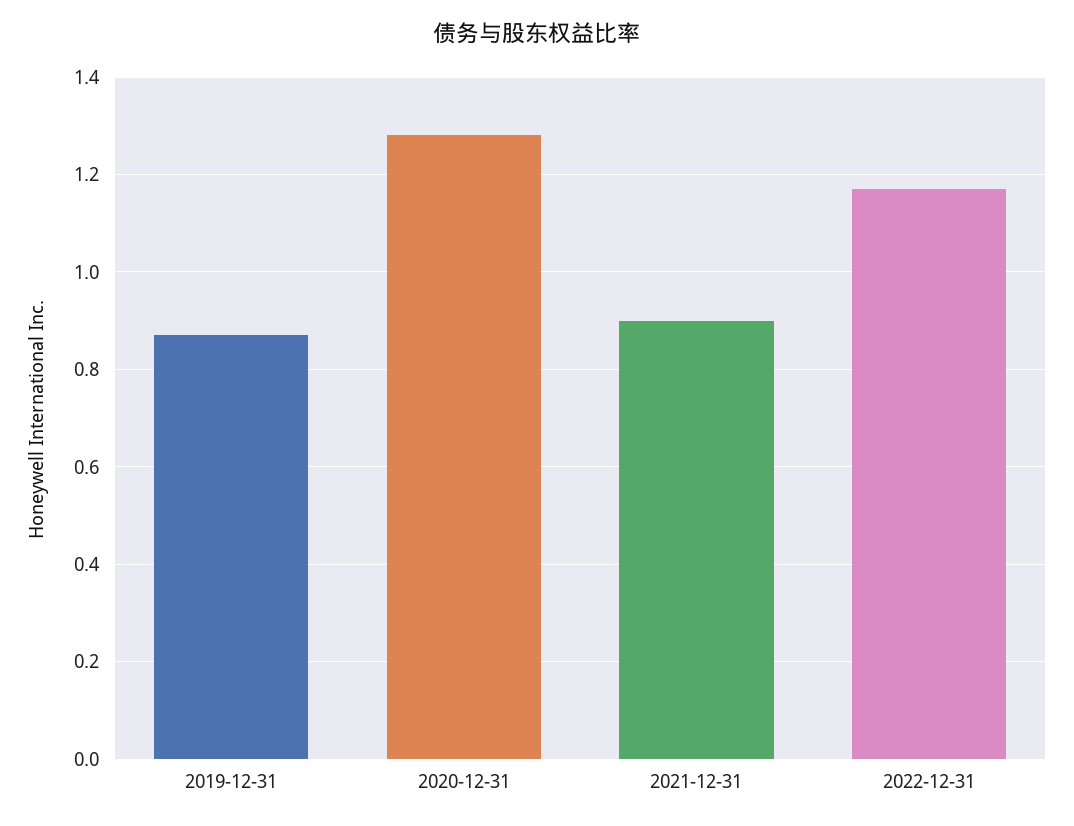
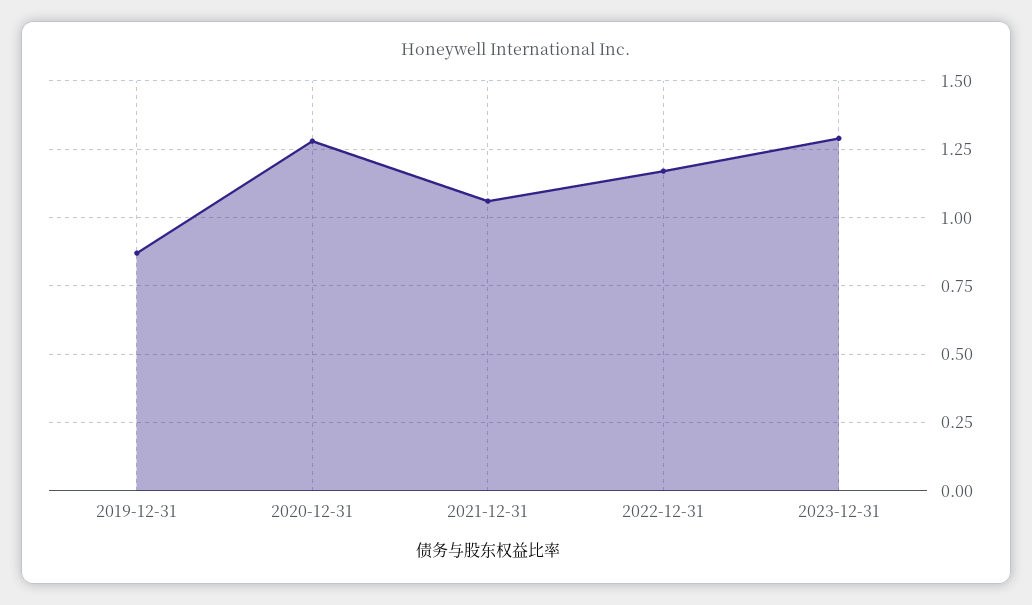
2021-12-31: 0.9 -> 1.05
2023-12-31: none -> 1.3

